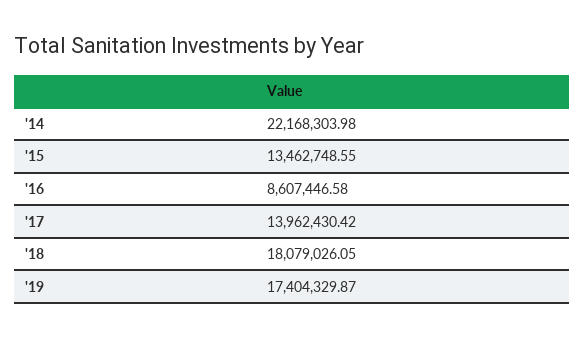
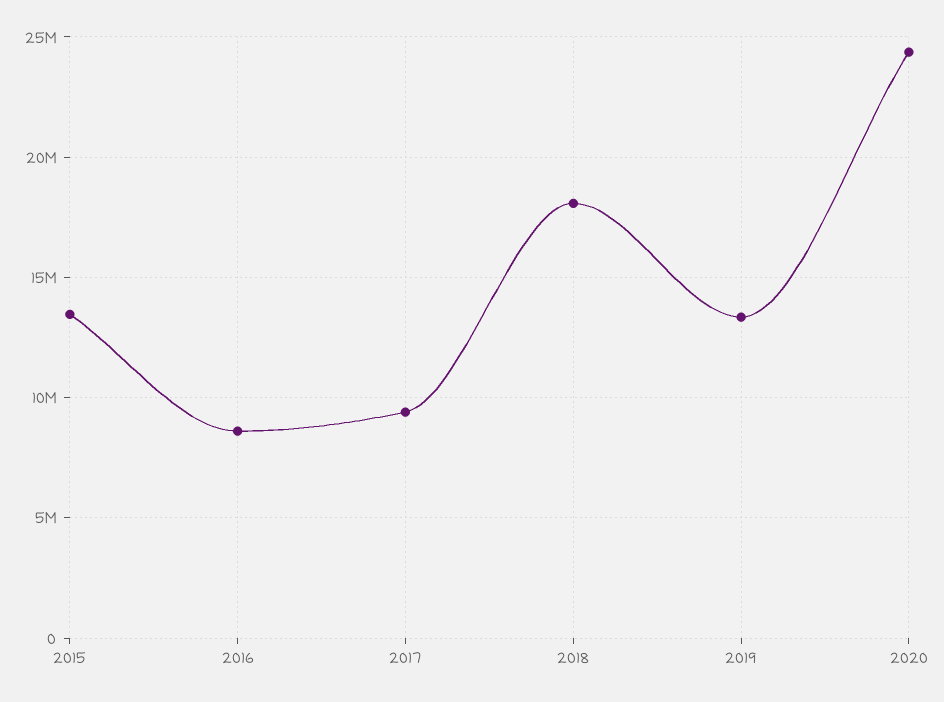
'14: 22168303.98 -> none
'17: 13962430.42 -> 9500000
'19: 17404329.87 -> 13500000
2020: none -> 24500000

